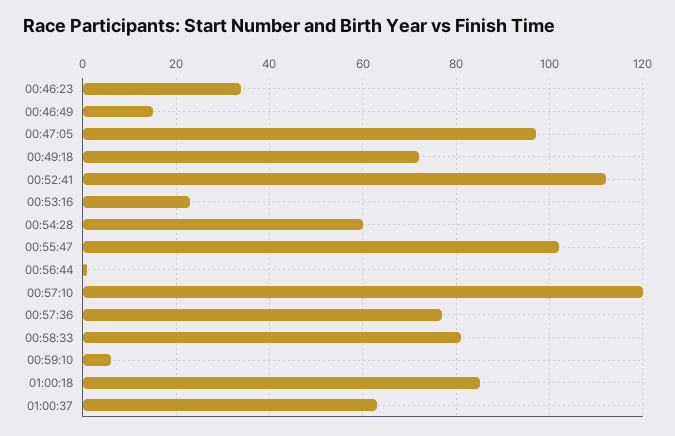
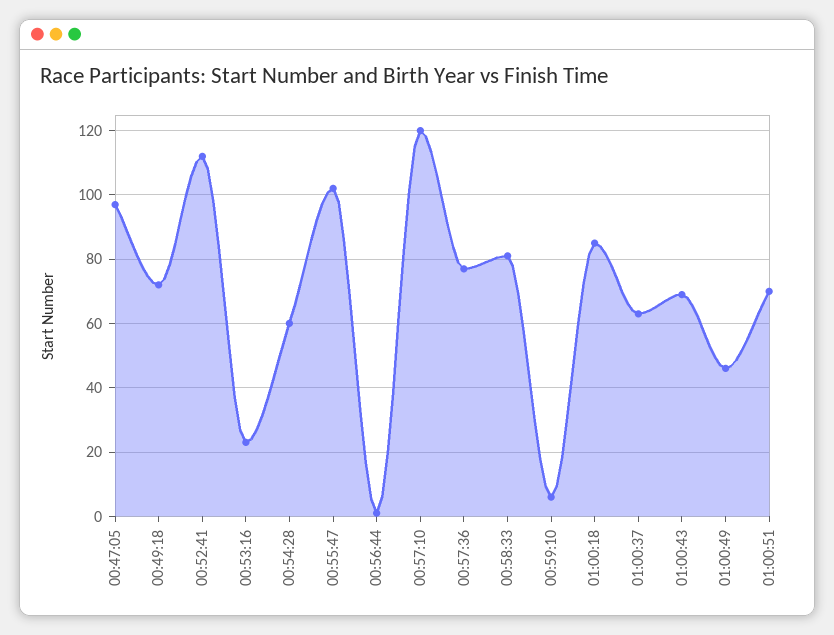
00:46:23: 35 -> none
00:46:49: 15 -> none
01:00:43: none -> 70
01:00:49: none -> 45
01:00:51: none -> 70

